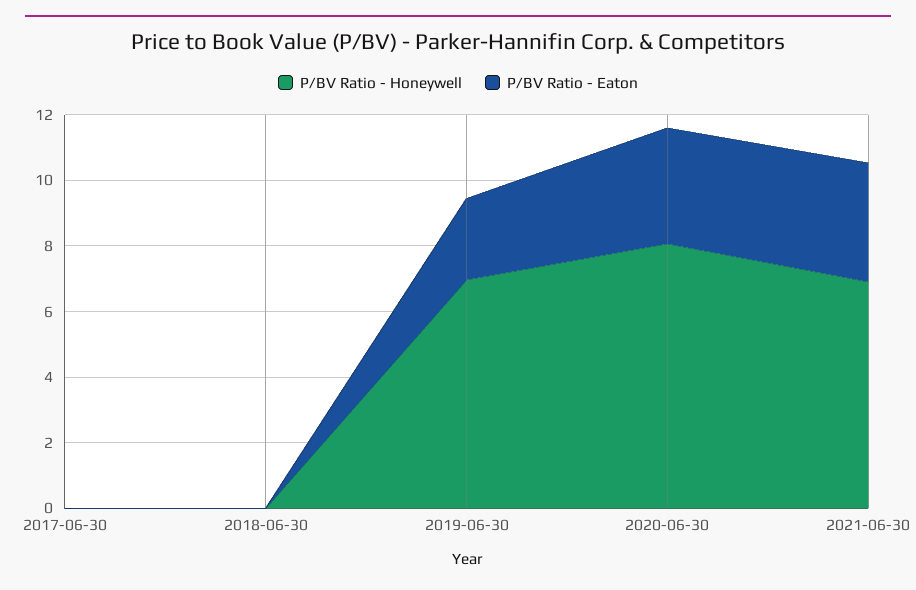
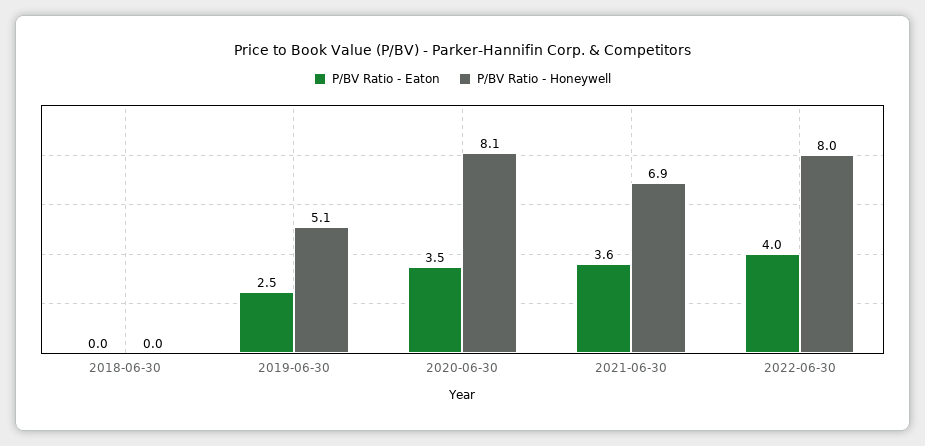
P/BV Ratio - Honeywell, 2017-06-30: 0 -> none
P/BV Ratio - Eaton, 2017-06-30: 0 -> none
P/BV Ratio - Honeywell, 2019-06-30: 7 -> 5.1
P/BV Ratio - Eaton, 2022-06-30: none -> 4
P/BV Ratio - Honeywell, 2022-06-30: none -> 8

